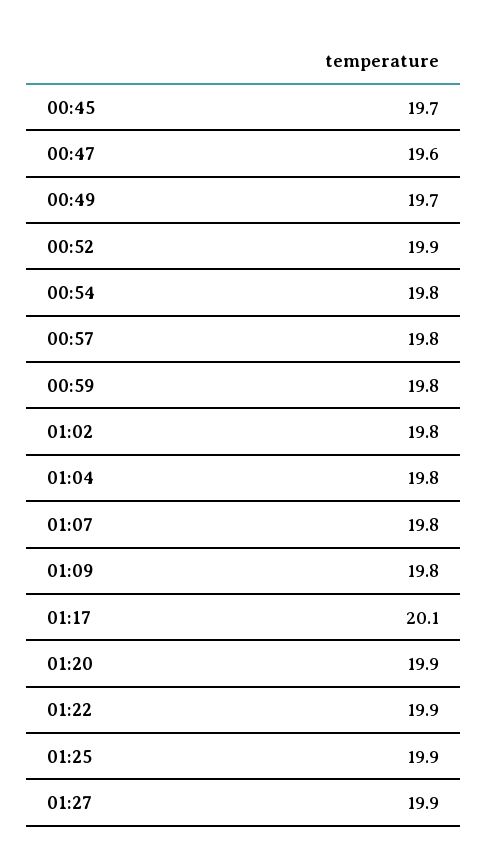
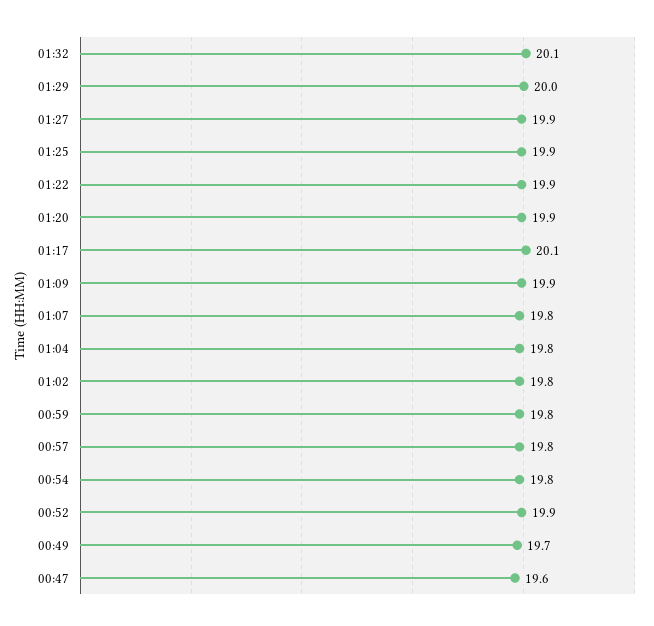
00:45: 19.7 -> none
01:09: 19.8 -> 19.9
01:32: none -> 20.1
01:29: none -> 20

